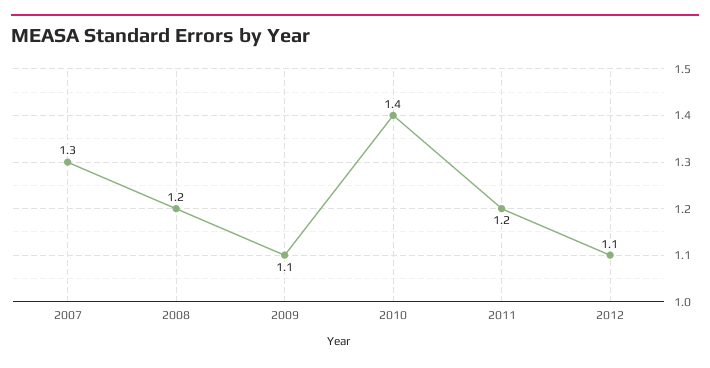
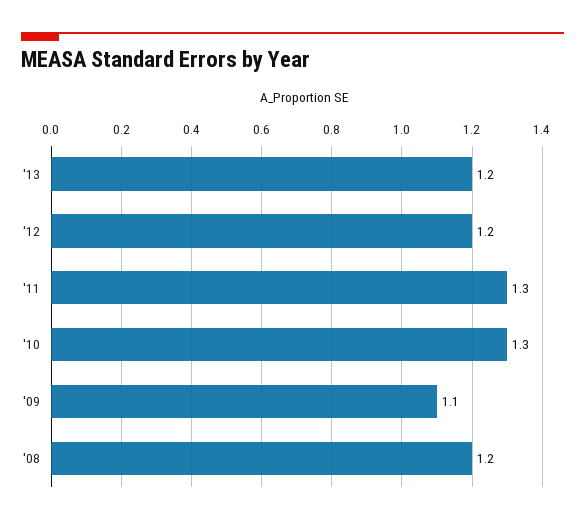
2007: 1.3 -> none
2010: 1.4 -> 1.3
2011: 1.2 -> 1.3
2012: 1.1 -> 1.2
'13: none -> 1.2

